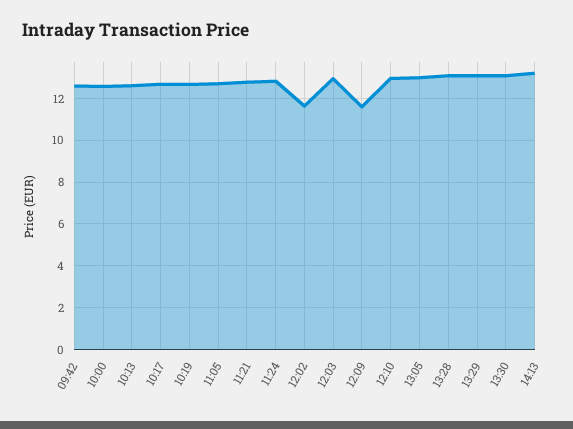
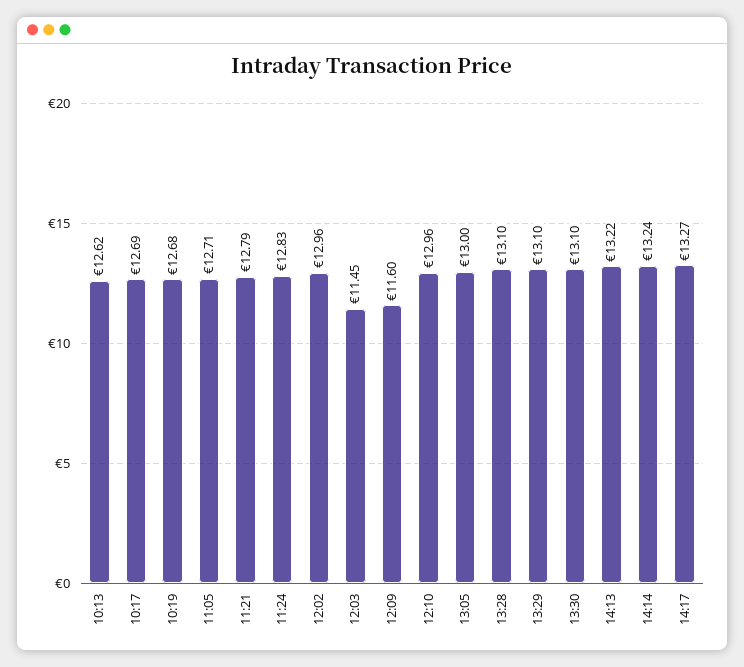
09:42: 12.5 -> none
10:00: 12.5 -> none
12:02: 11.5 -> 12.96
12:03: 13 -> 11.45
14:14: none -> 13.24
14:17: none -> 13.27

